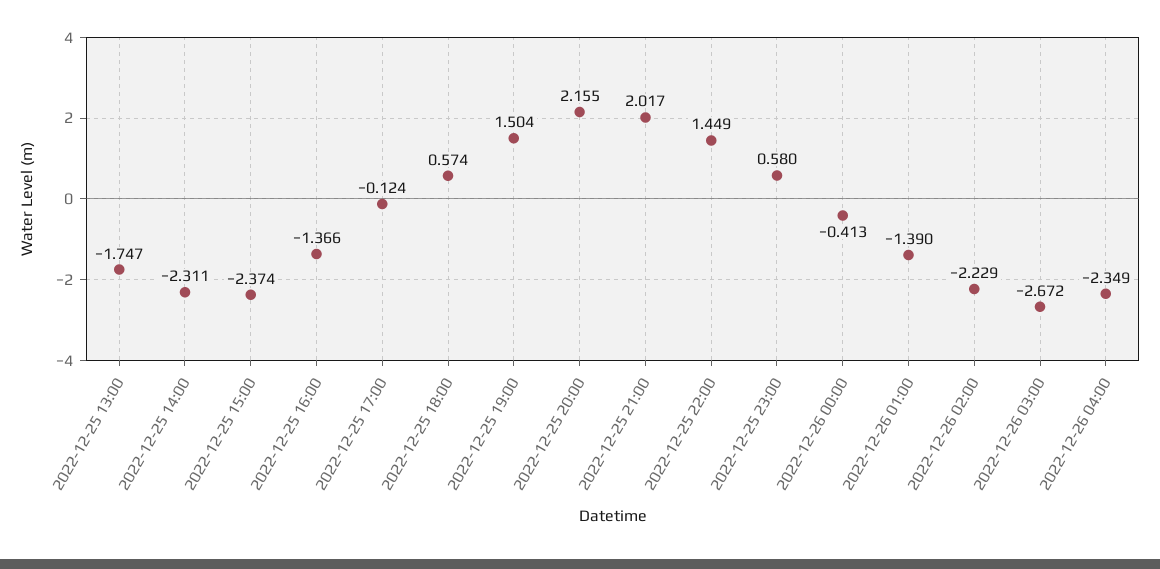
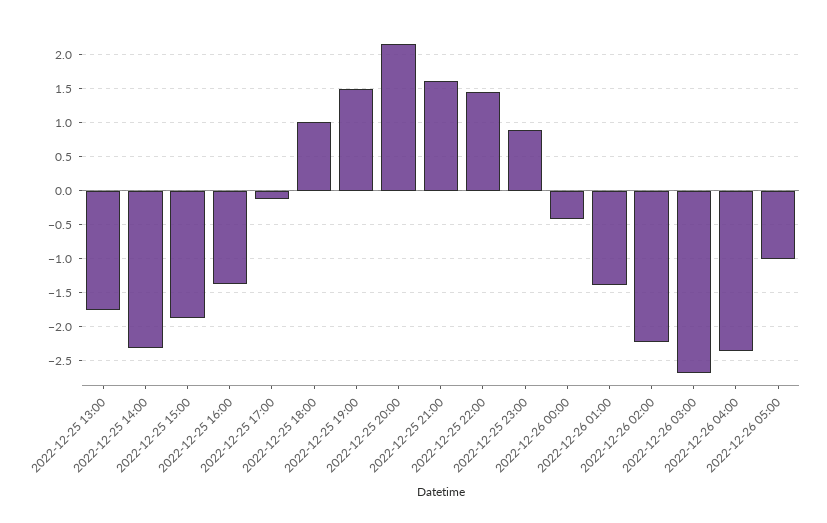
2022-12-25 15:00: -2.374 -> -1.9
2022-12-25 18:00: 0.574 -> 1
2022-12-25 21:00: 2.017 -> 1.6
2022-12-25 23:00: 0.58 -> 0.9
2022-12-26 05:00: none -> -1

